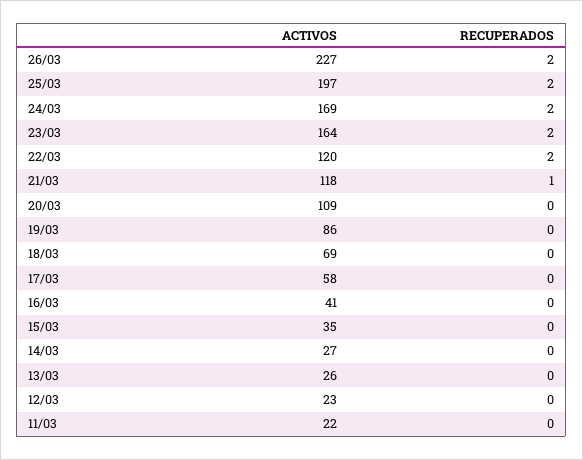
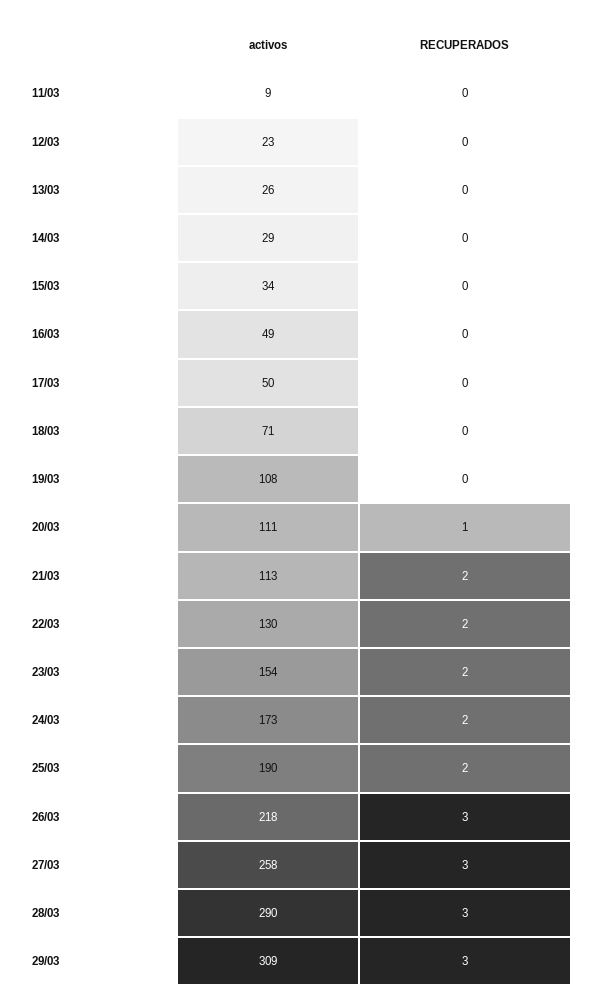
ACTIVOS, 26/03: 227 -> 218
RECUPERADOS, 26/03: 2 -> 3
ACTIVOS, 25/03: 197 -> 190
ACTIVOS, 24/03: 169 -> 173
ACTIVOS, 23/03: 164 -> 154
ACTIVOS, 22/03: 120 -> 130
ACTIVOS, 21/03: 118 -> 113
RECUPERADOS, 21/03: 1 -> 2
ACTIVOS, 20/03: 109 -> 111
RECUPERADOS, 20/03: 0 -> 1
ACTIVOS, 19/03: 86 -> 108
ACTIVOS, 18/03: 69 -> 71
ACTIVOS, 17/03: 58 -> 50
ACTIVOS, 16/03: 41 -> 49
ACTIVOS, 15/03: 35 -> 34
ACTIVOS, 14/03: 27 -> 29
ACTIVOS, 11/03: 22 -> 9
ACTIVOS, 27/03: none -> 258
RECUPERADOS, 27/03: none -> 3
ACTIVOS, 28/03: none -> 290
RECUPERADOS, 28/03: none -> 3
ACTIVOS, 29/03: none -> 309
RECUPERADOS, 29/03: none -> 3

